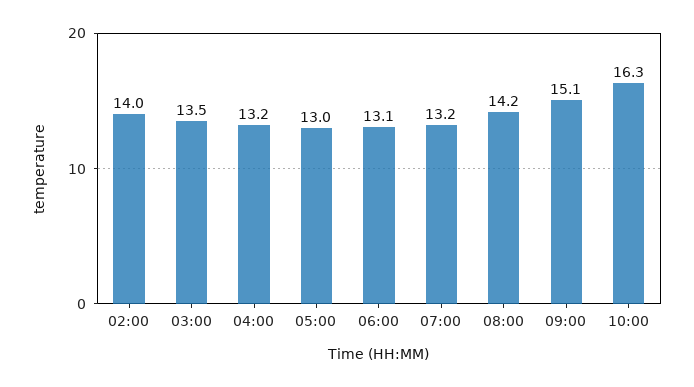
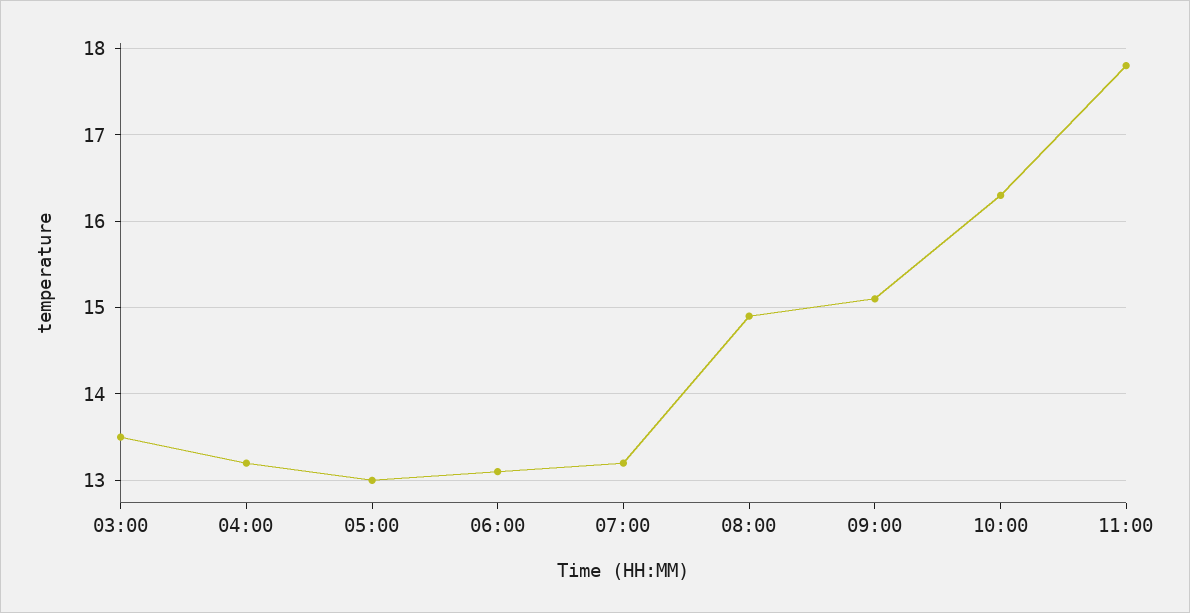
02:00: 14 -> none
08:00: 14.2 -> 14.9
11:00: none -> 17.8

